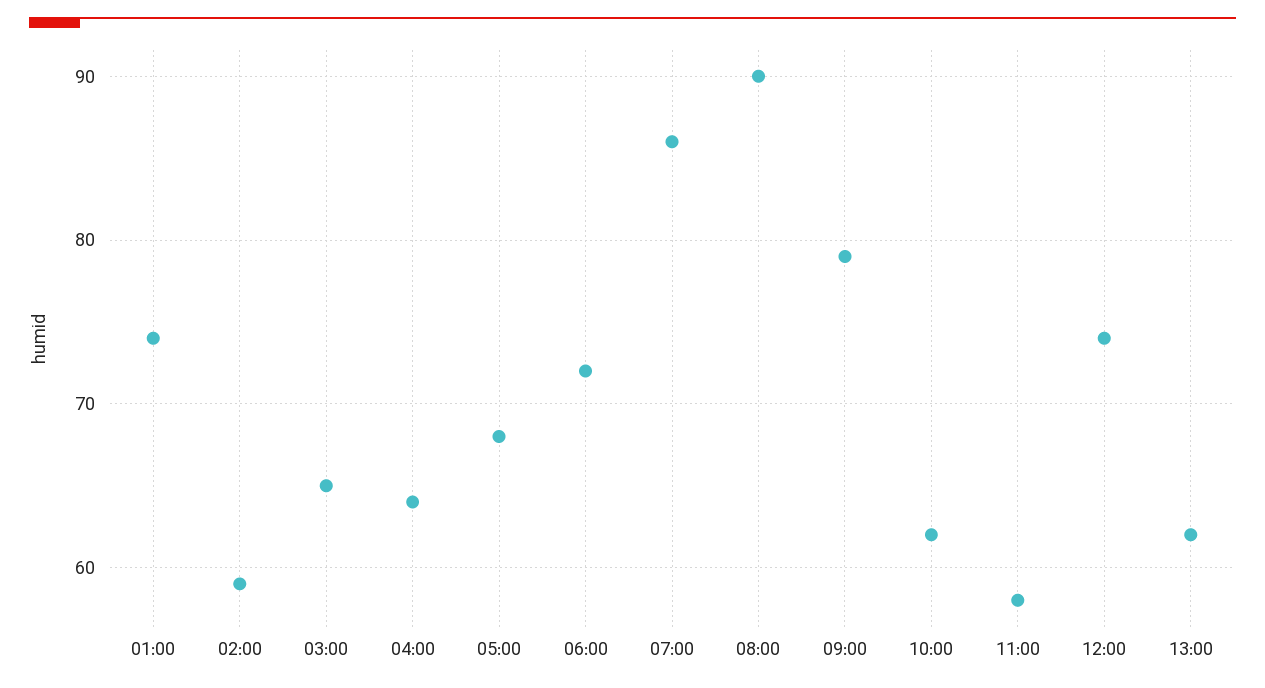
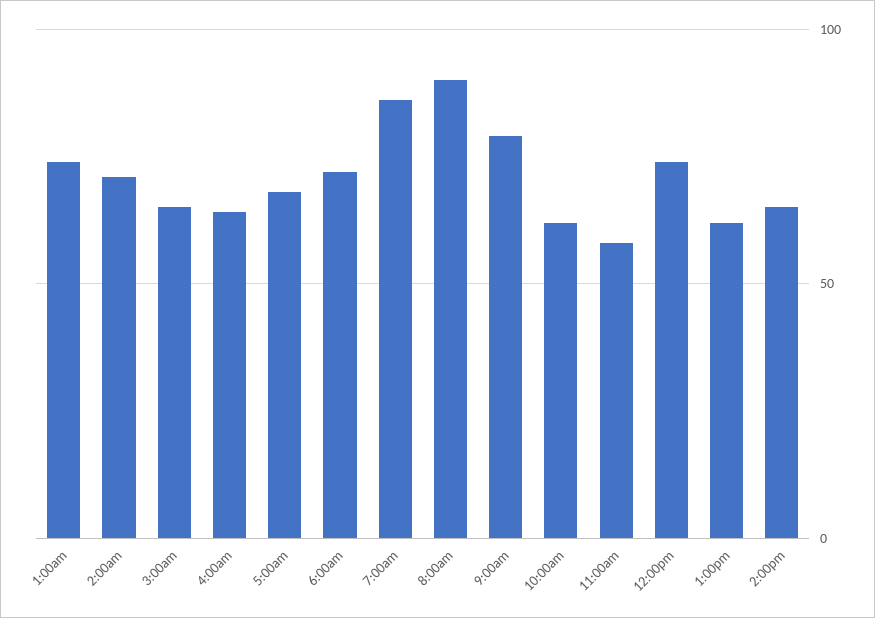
02:00: 59 -> 70
2:00pm: none -> 65

